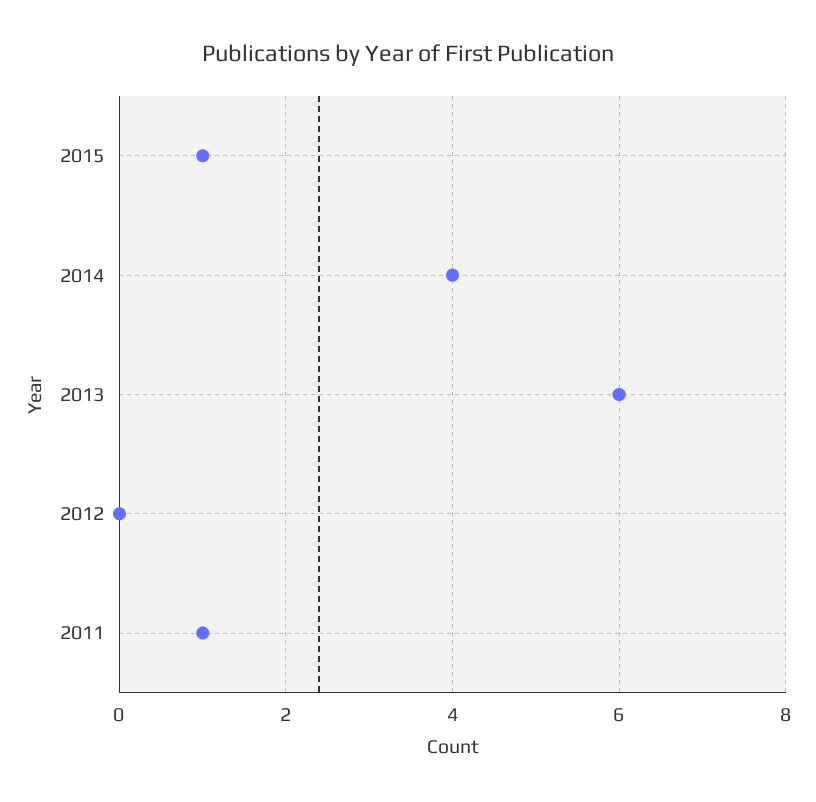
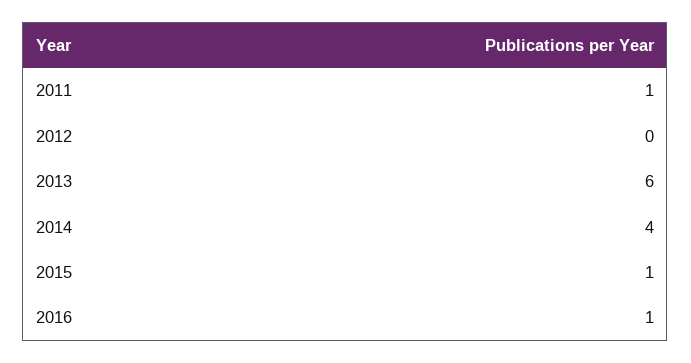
2016: none -> 1

